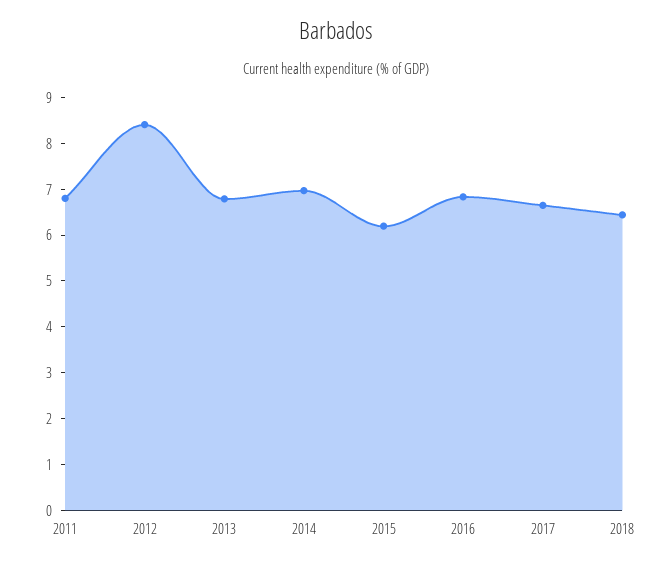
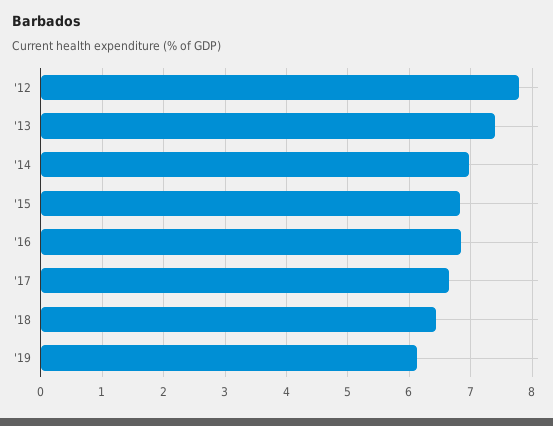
2011: 6.8 -> none
2012: 8.4 -> 7.8
2013: 6.8 -> 7.4
2015: 6.2 -> 6.8
'19: none -> 6.1

